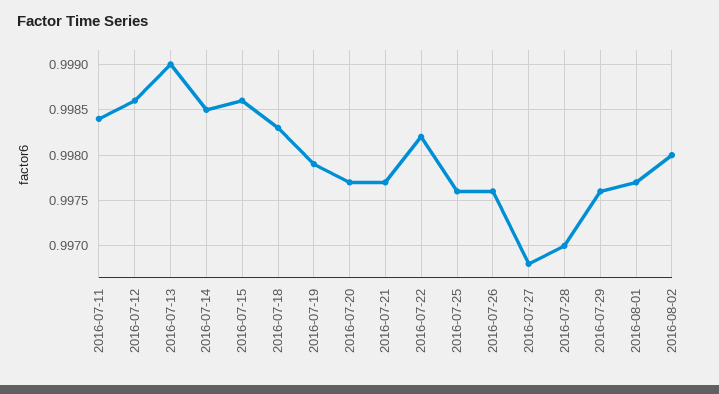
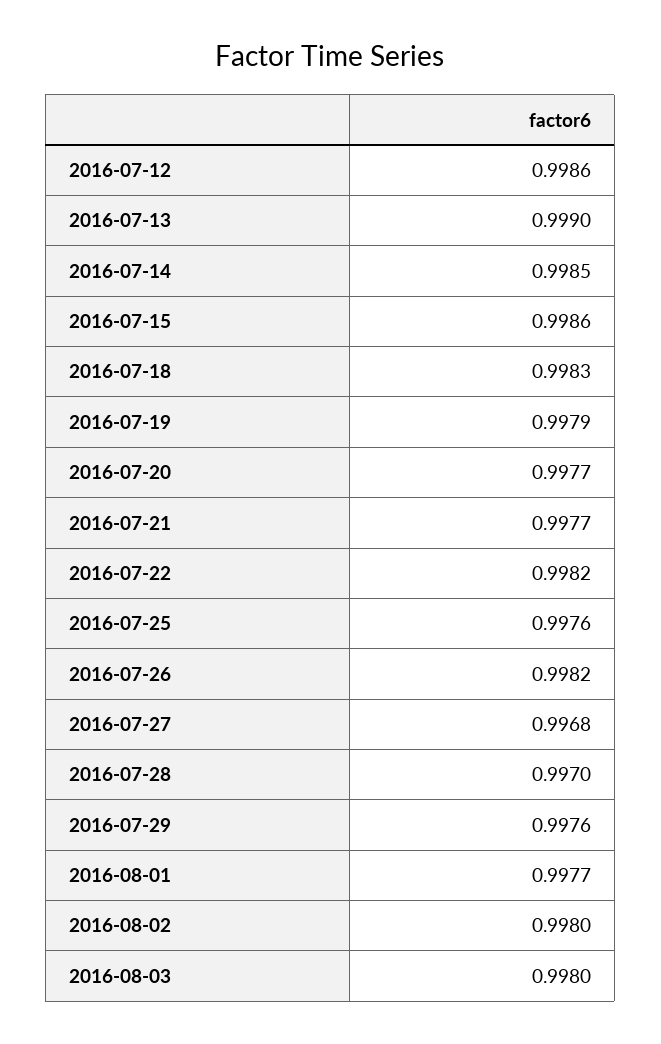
2016-07-11: 0.9984 -> none
2016-07-26: 0.9976 -> 0.9982
2016-08-03: none -> 0.998

